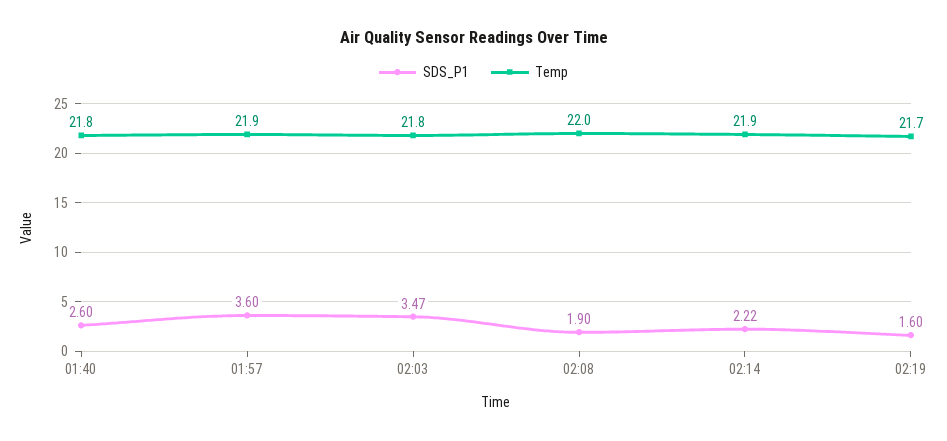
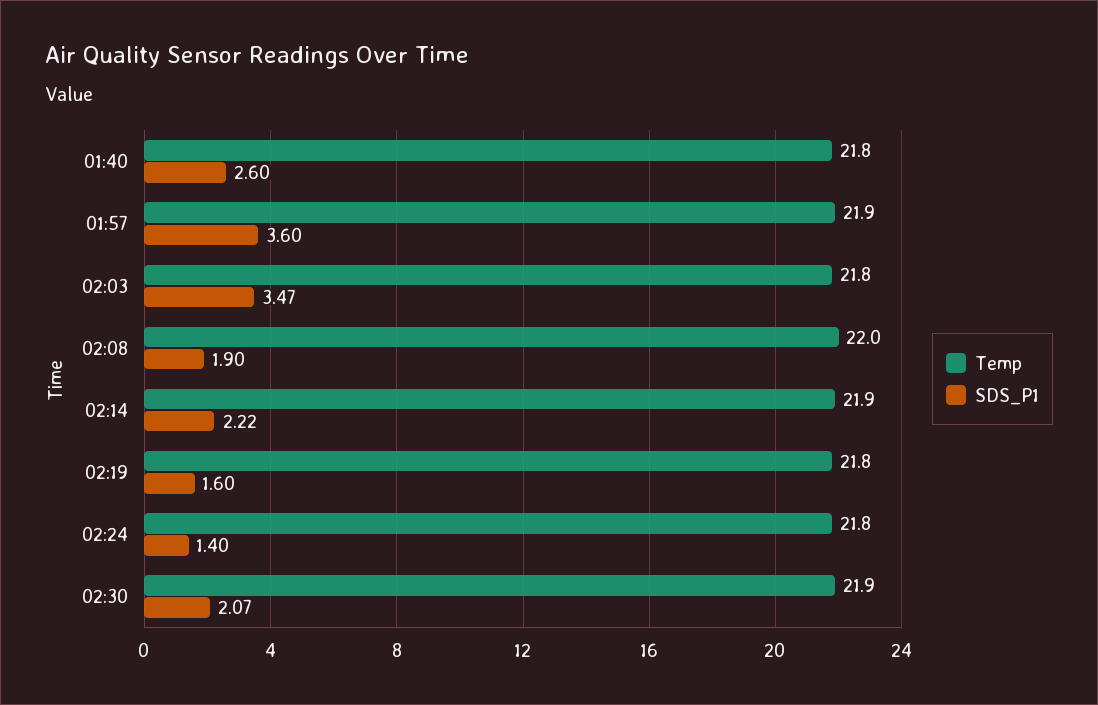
Temp, 02:19: 21.7 -> 21.8
Temp, 02:24: none -> 21.8
SDS_P1, 02:24: none -> 1.4
Temp, 02:30: none -> 21.9
SDS_P1, 02:30: none -> 2.07

